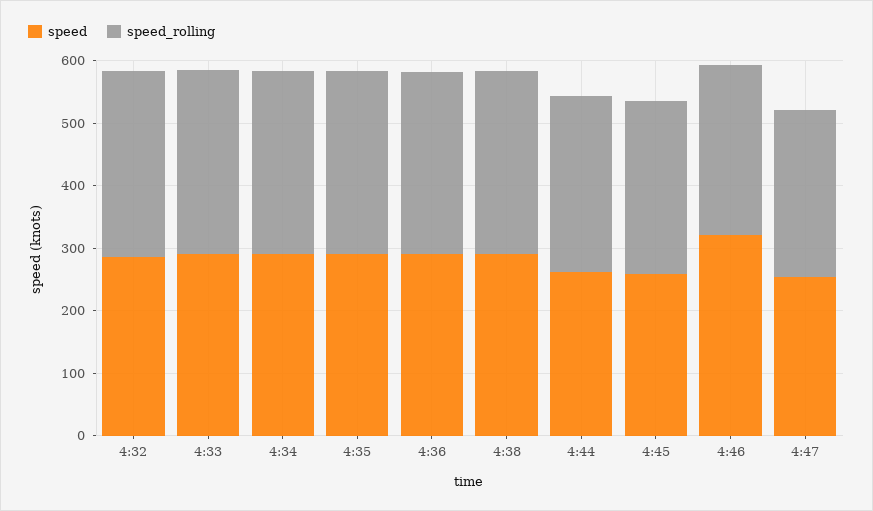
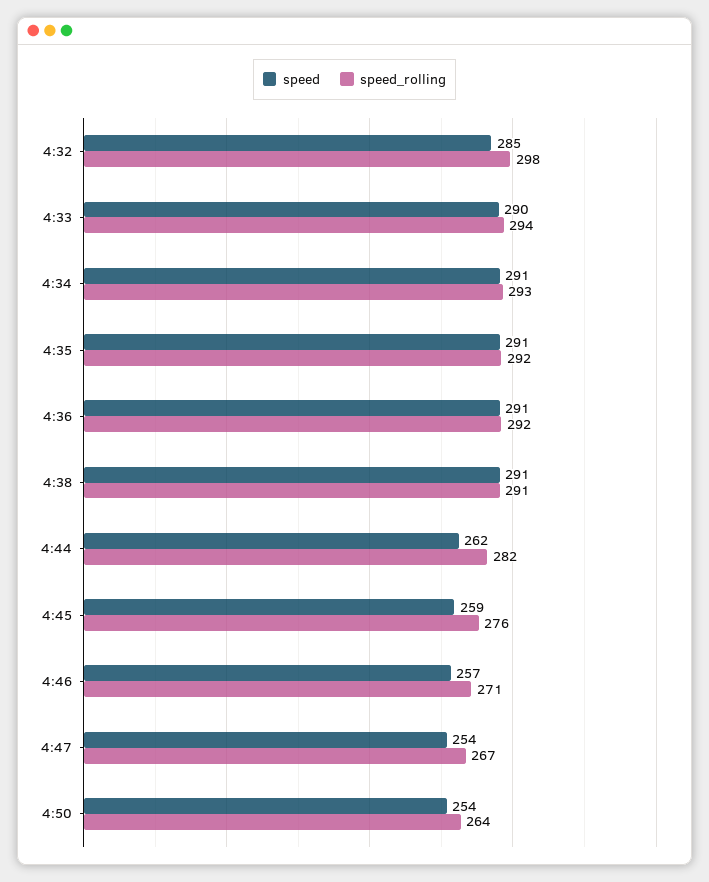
speed, 4:46: 320 -> 257
speed, 4:50: none -> 254
speed_rolling, 4:50: none -> 264

